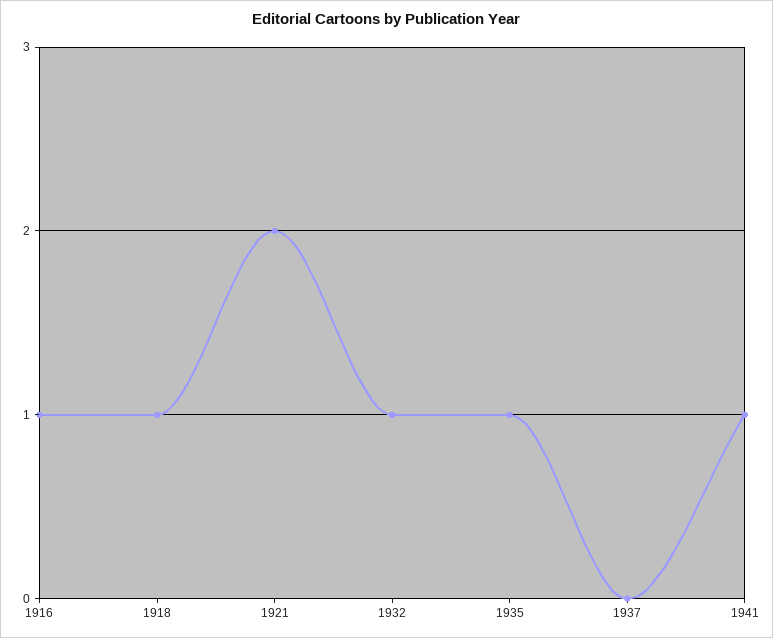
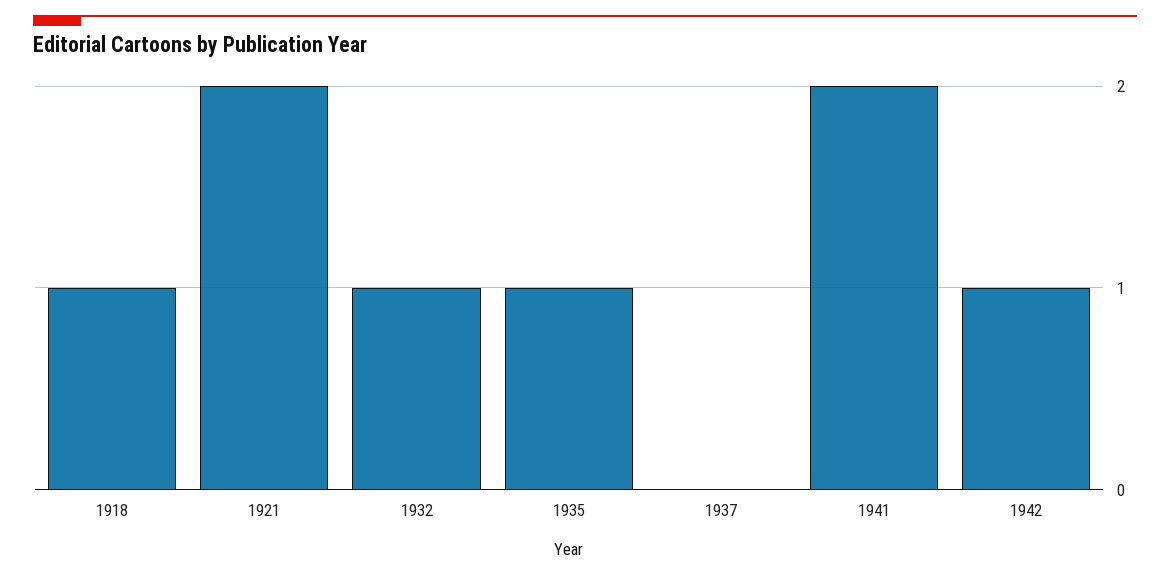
1916: 1 -> none
1941: 1 -> 2
1942: none -> 1

